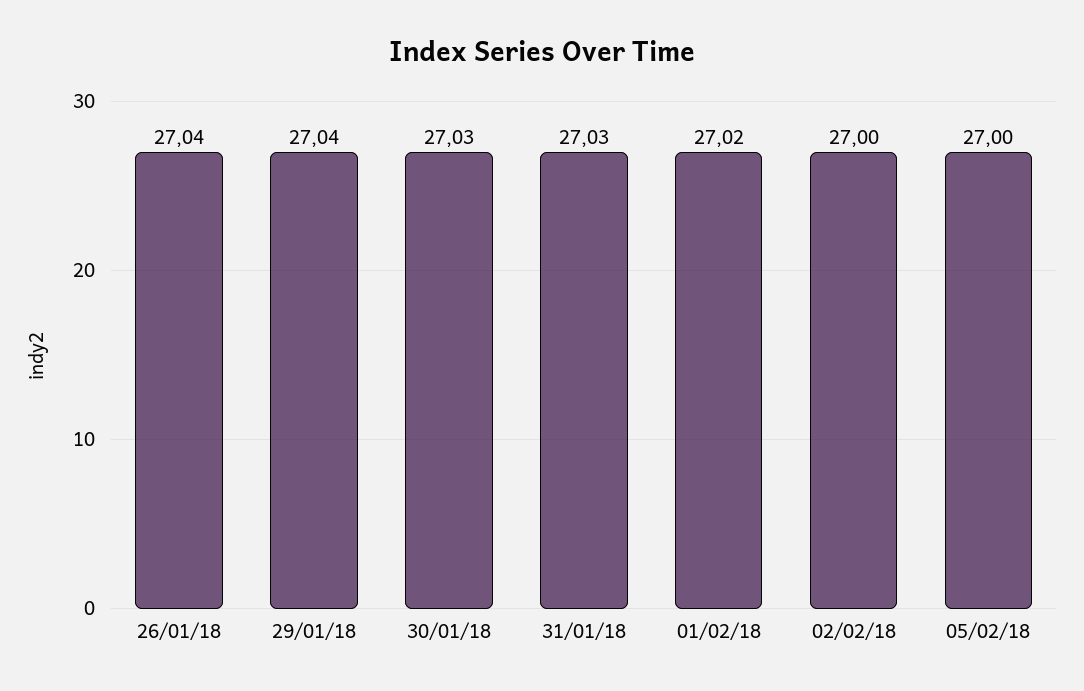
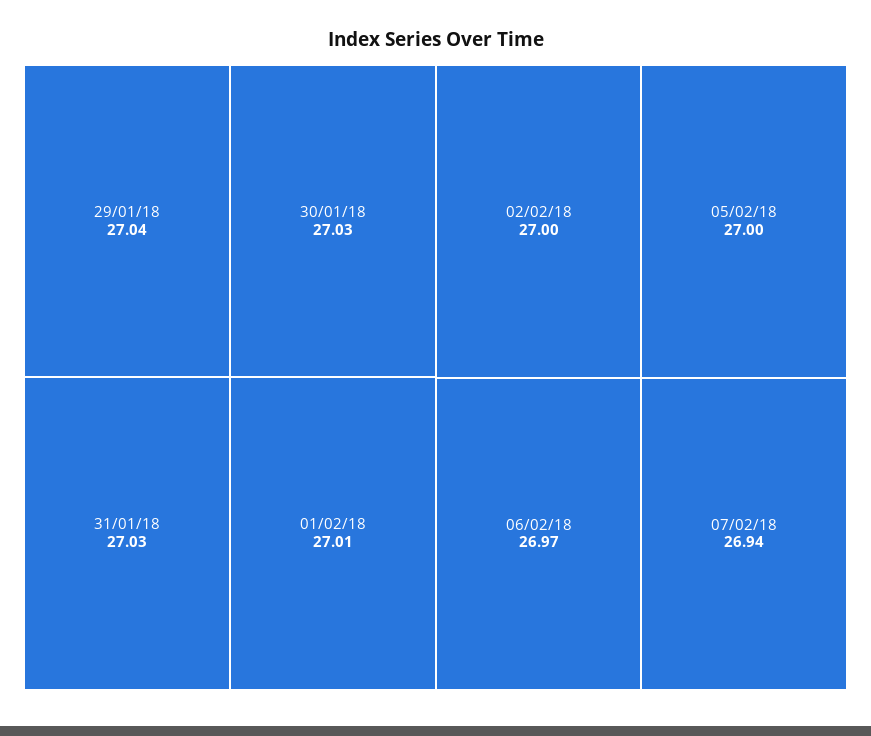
26/01/18: 27.04 -> none
01/02/18: 27.02 -> 27.01
06/02/18: none -> 26.97
07/02/18: none -> 26.94

